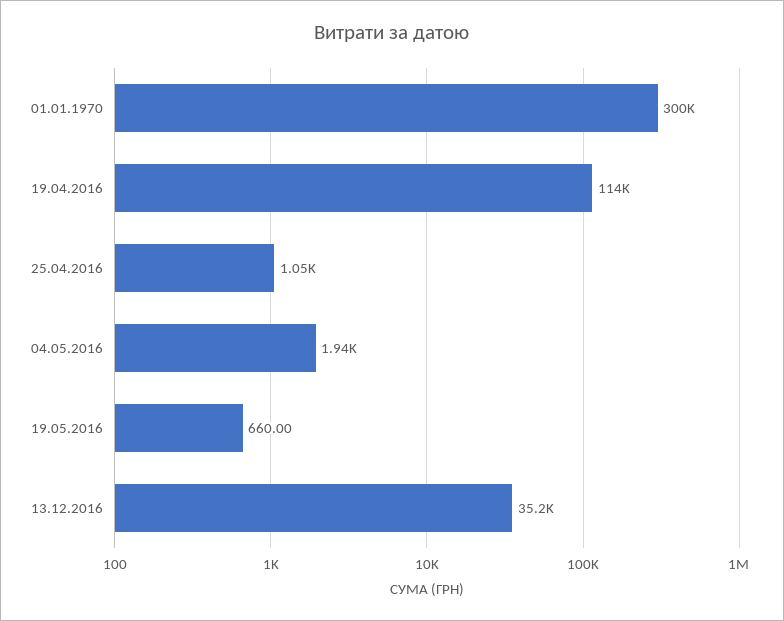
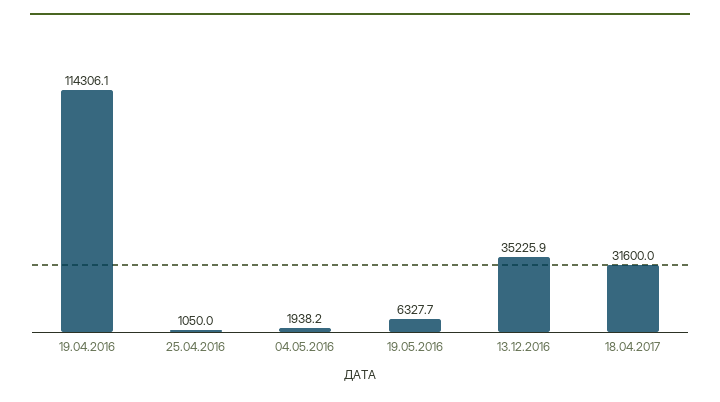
01.01.1970: 300000 -> none
19.05.2016: 660 -> 6327.7
18.04.2017: none -> 31600

